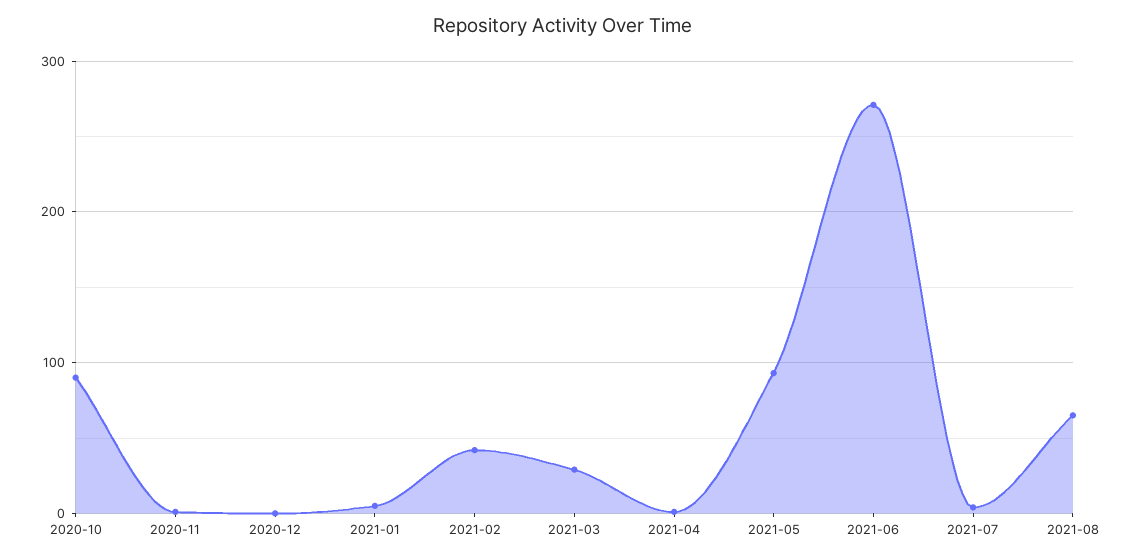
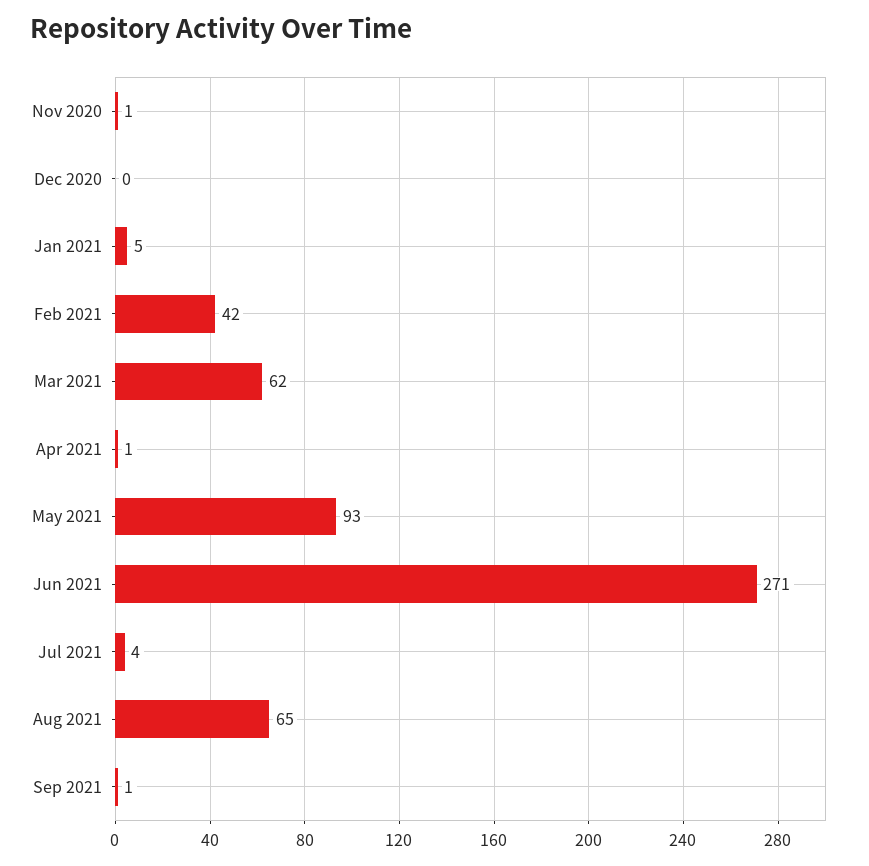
2020-10: 90 -> none
2021-03: 30 -> 62
Sep 2021: none -> 1

